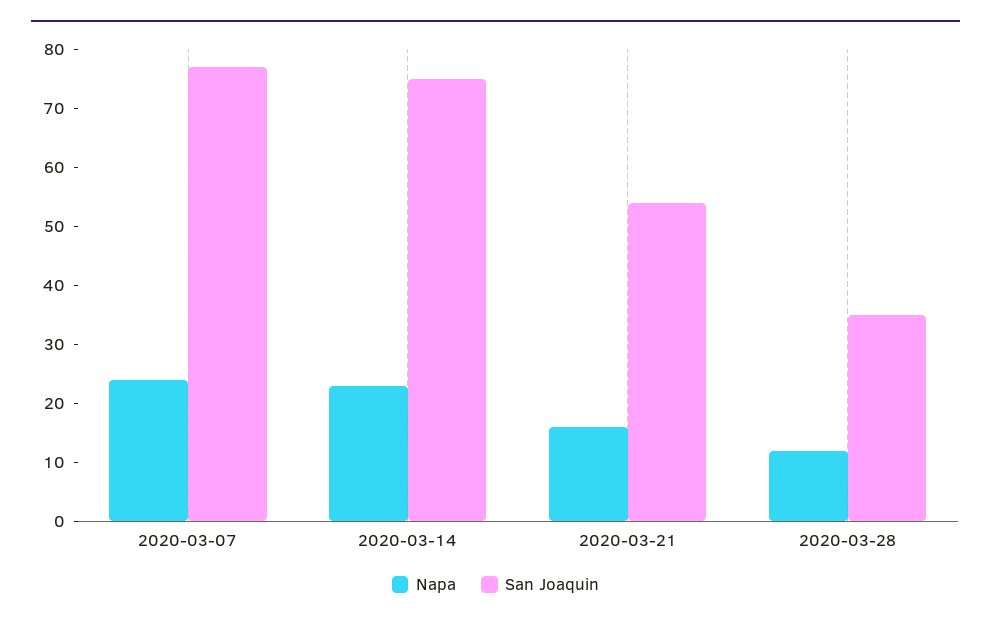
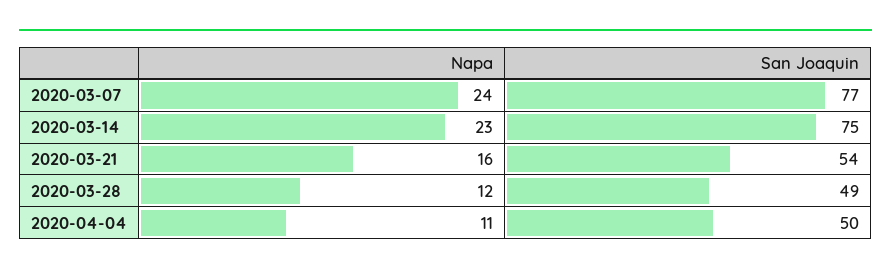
San Joaquin, 2020-03-28: 35 -> 49
Napa, 2020-04-04: none -> 11
San Joaquin, 2020-04-04: none -> 50

